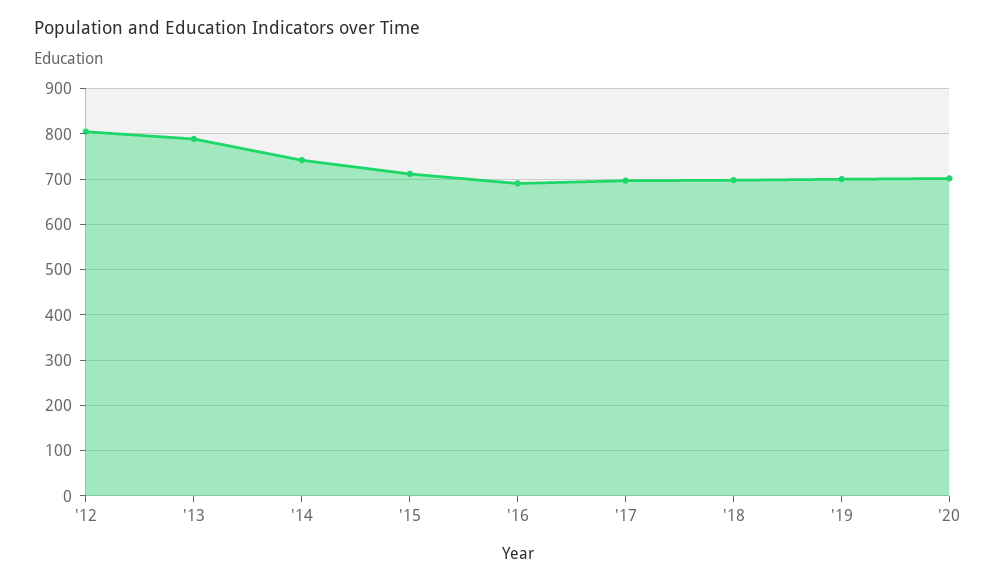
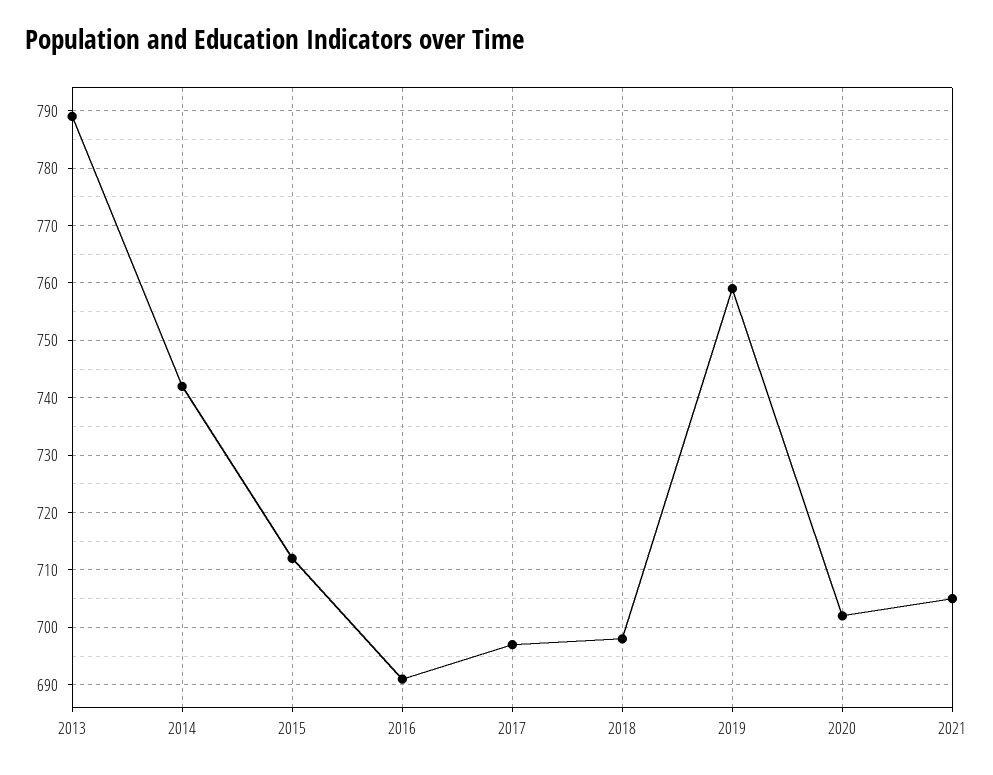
'12: 800 -> none
'19: 700 -> 760
2021: none -> 705

